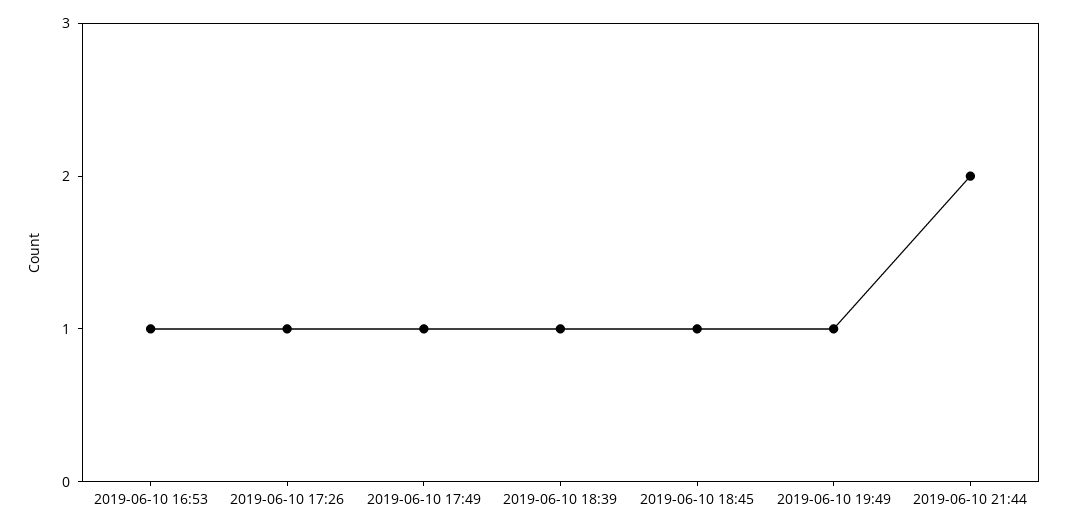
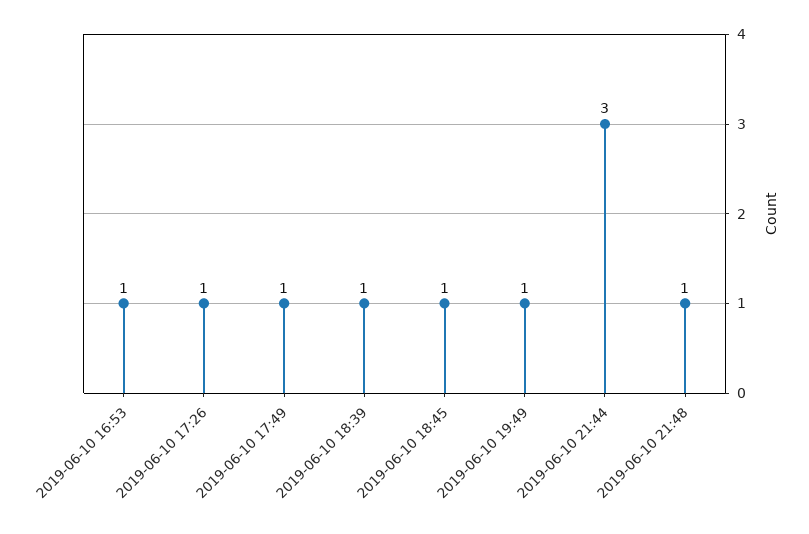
2019-06-10 21:44: 2 -> 3
2019-06-10 21:48: none -> 1

